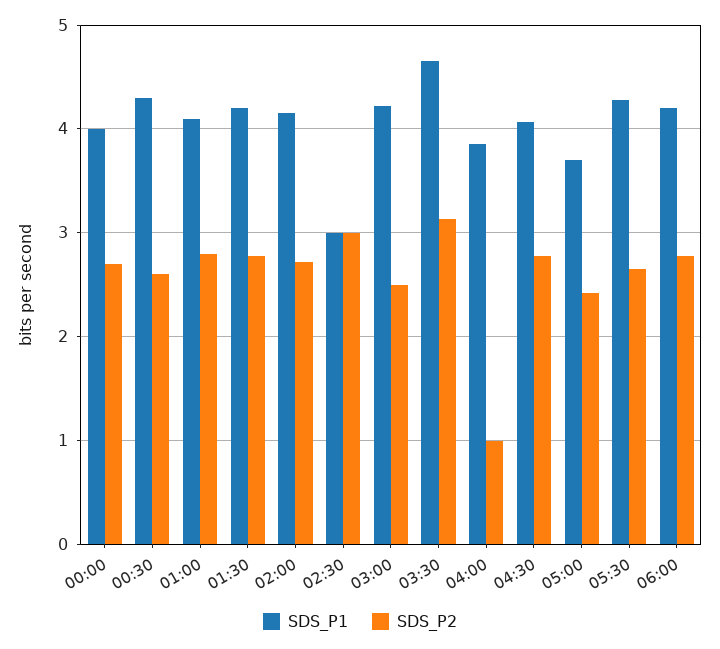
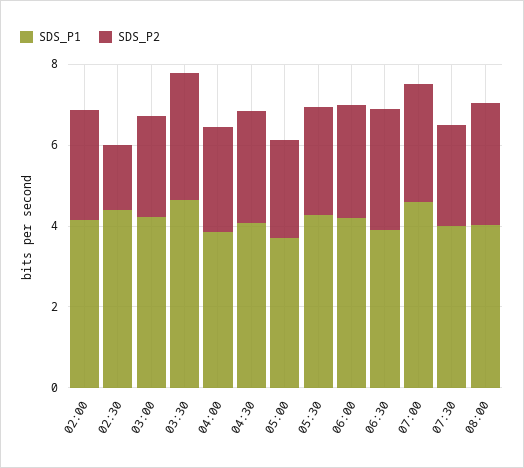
SDS_P1, 00:00: 4 -> none
SDS_P2, 00:00: 2.7 -> none
SDS_P1, 00:30: 4.3 -> none
SDS_P2, 00:30: 2.6 -> none
SDS_P1, 01:00: 4.1 -> none
SDS_P2, 01:00: 2.8 -> none
SDS_P1, 01:30: 4.2 -> none
SDS_P2, 01:30: 2.8 -> none
SDS_P1, 02:30: 3 -> 4.5
SDS_P2, 02:30: 3 -> 1.5
SDS_P2, 04:00: 1 -> 2.5
SDS_P1, 06:30: none -> 4
SDS_P2, 06:30: none -> 3
SDS_P1, 07:00: none -> 4.5
SDS_P2, 07:00: none -> 3
SDS_P1, 07:30: none -> 4
SDS_P2, 07:30: none -> 2.5
SDS_P1, 08:00: none -> 4
SDS_P2, 08:00: none -> 3

